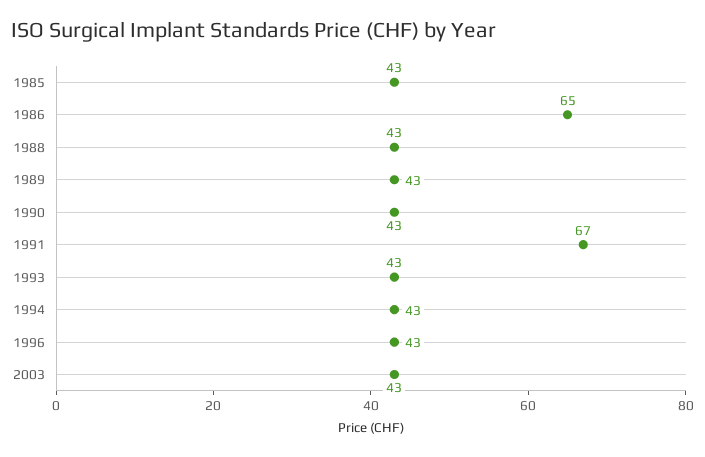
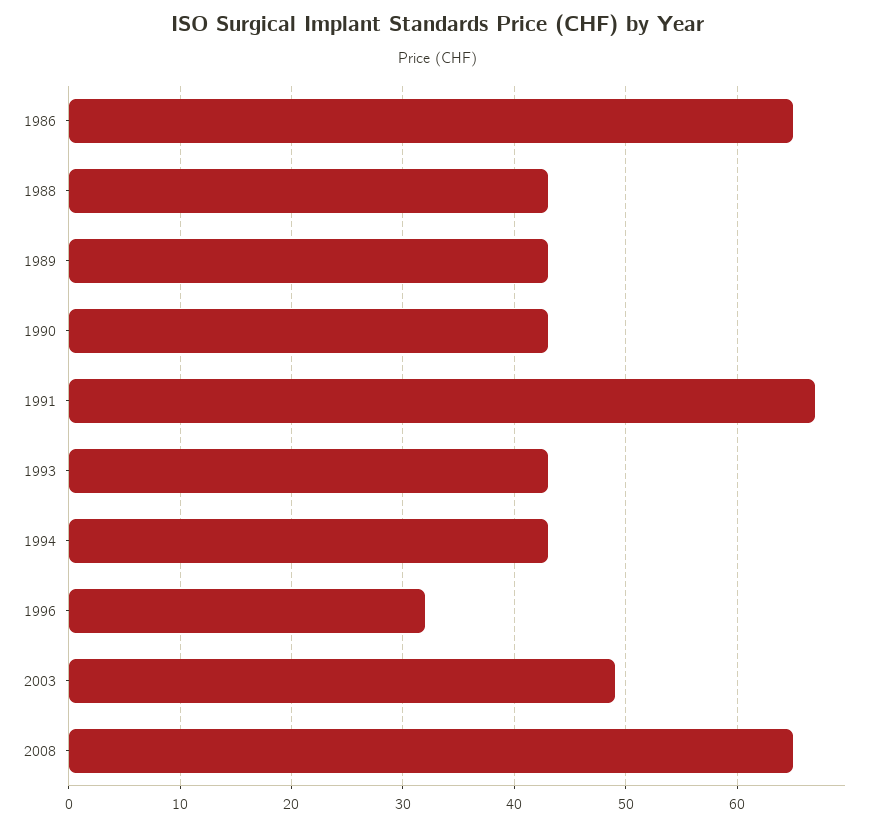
1985: 43 -> none
1996: 43 -> 32
2003: 43 -> 49
2008: none -> 65

